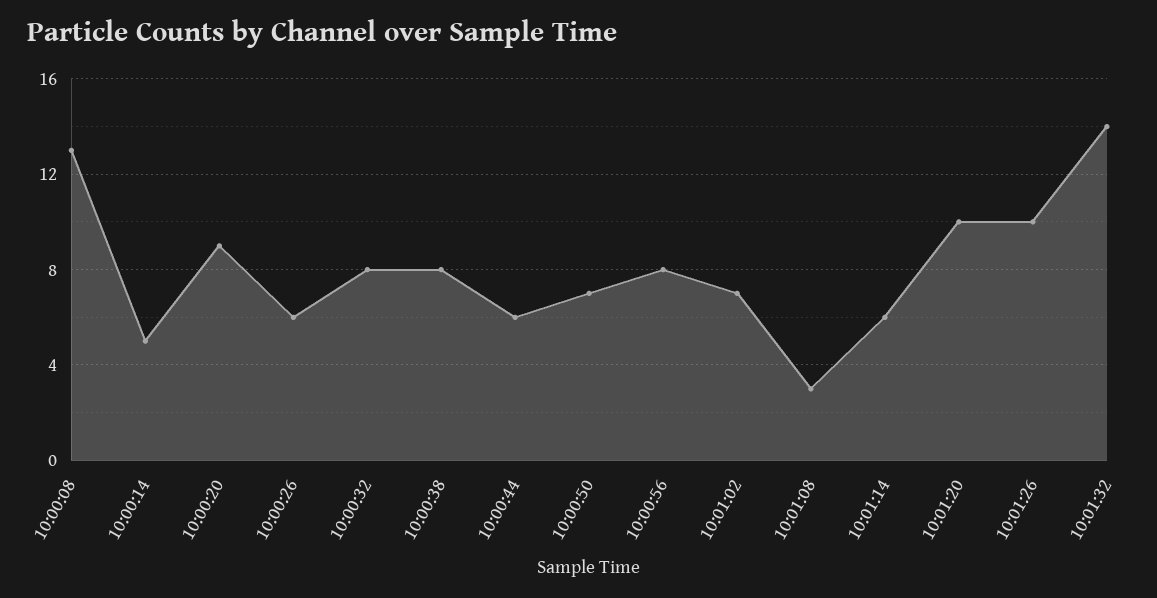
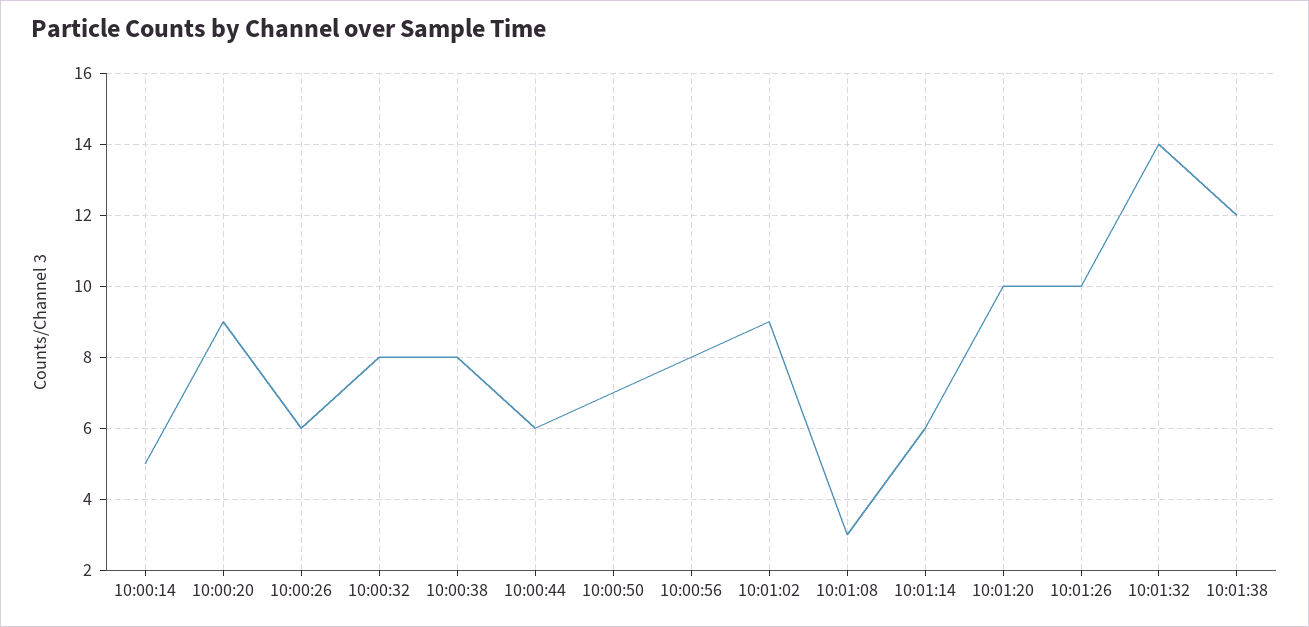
10:00:08: 13 -> none
10:01:02: 7 -> 9
10:01:38: none -> 12

